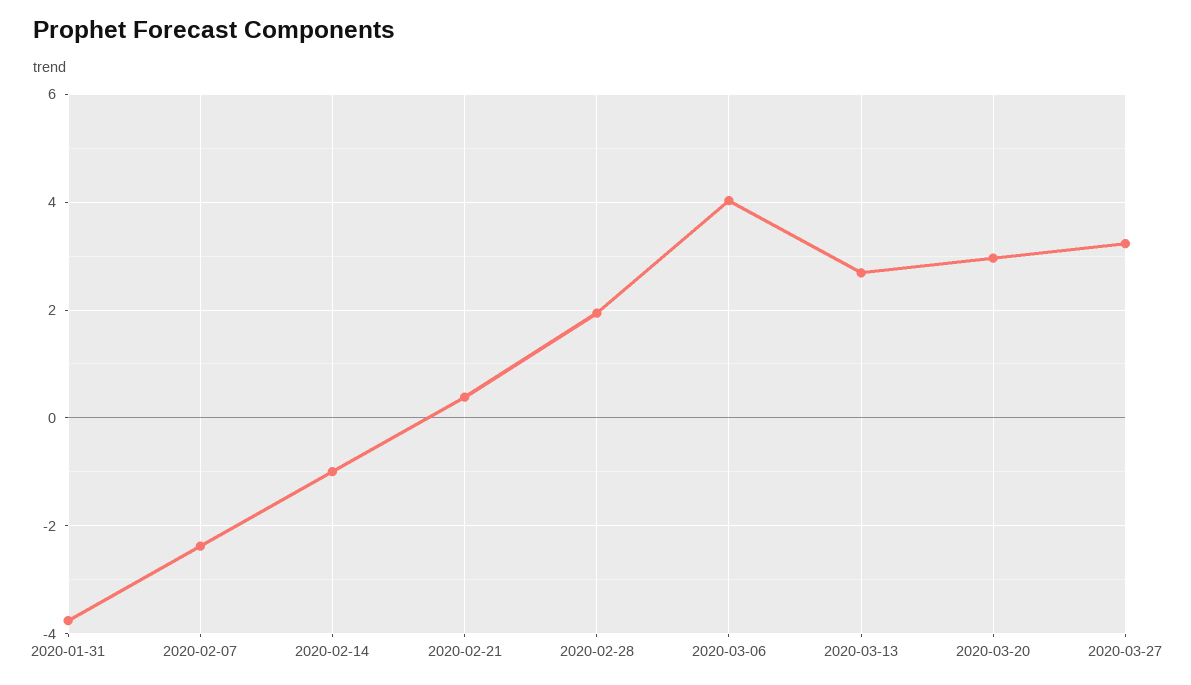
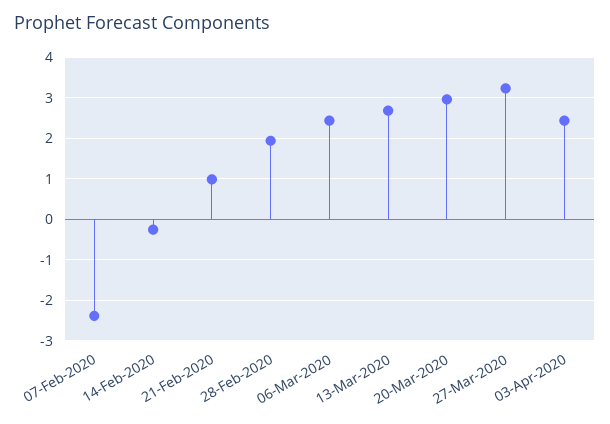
2020-01-31: -3.8 -> none
2020-02-14: -1 -> -0.2
2020-02-21: 0.4 -> 1
2020-03-06: 4 -> 2.4
03-Apr-2020: none -> 2.4

